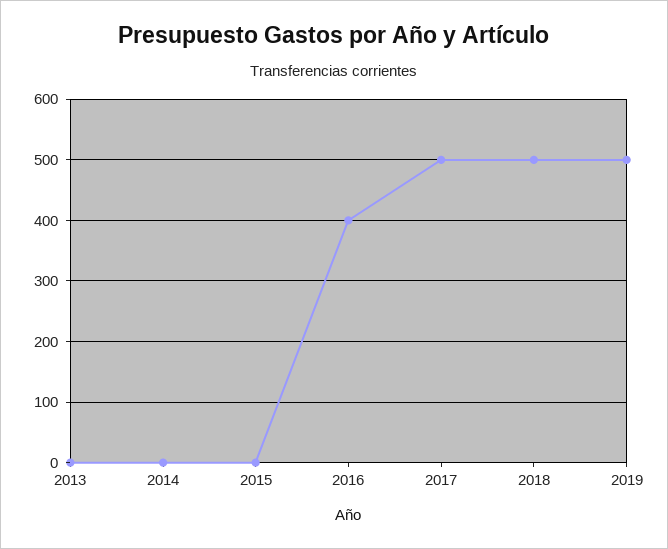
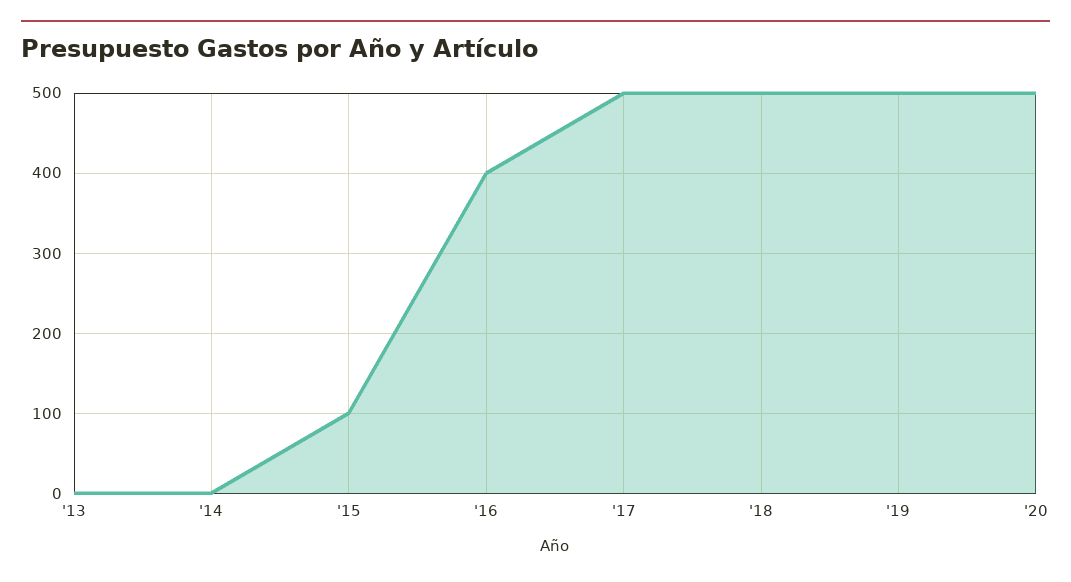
2015: 0 -> 100
'20: none -> 500

